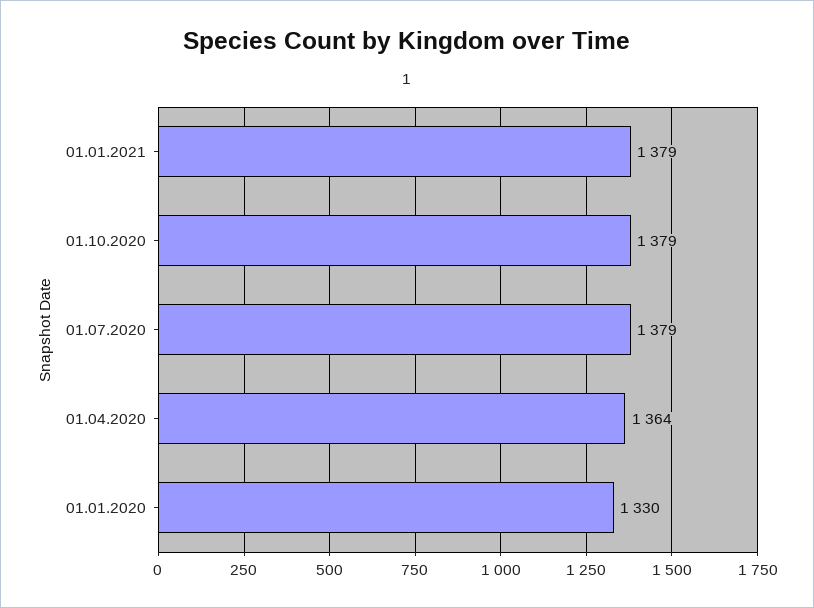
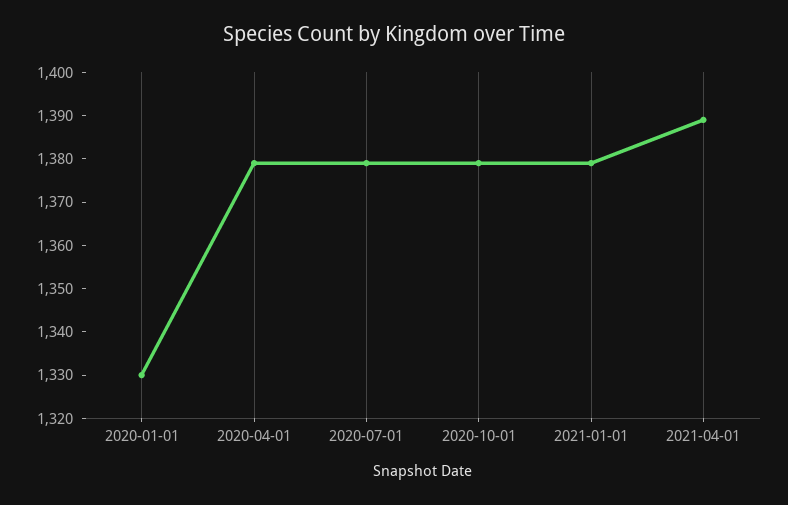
01.04.2020: 1364 -> 1380
2021-04-01: none -> 1390

